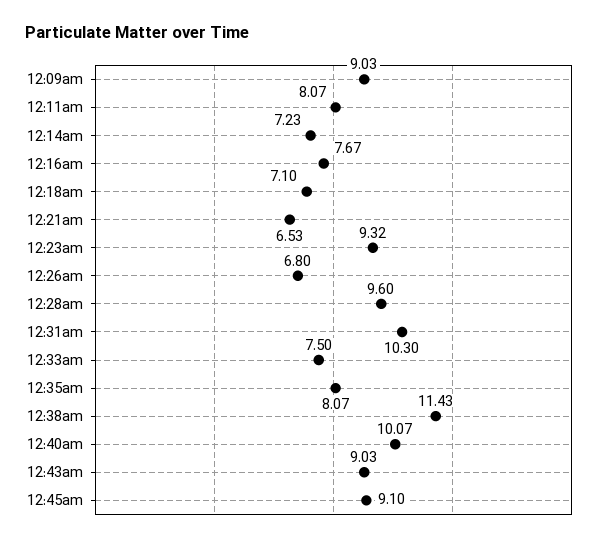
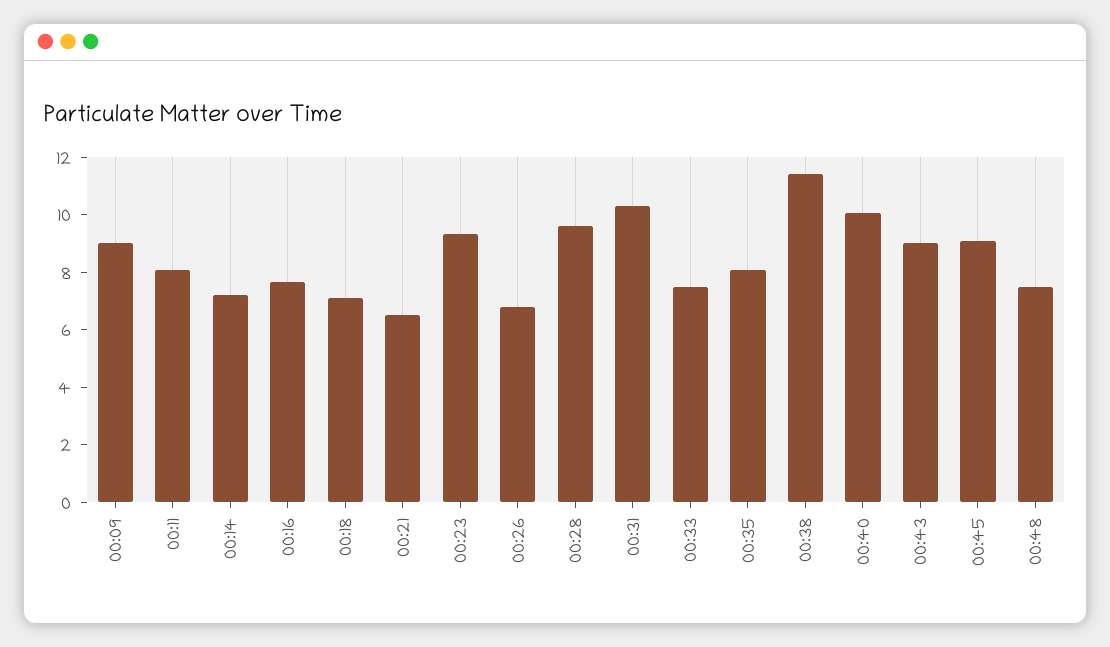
00:48: none -> 7.5

